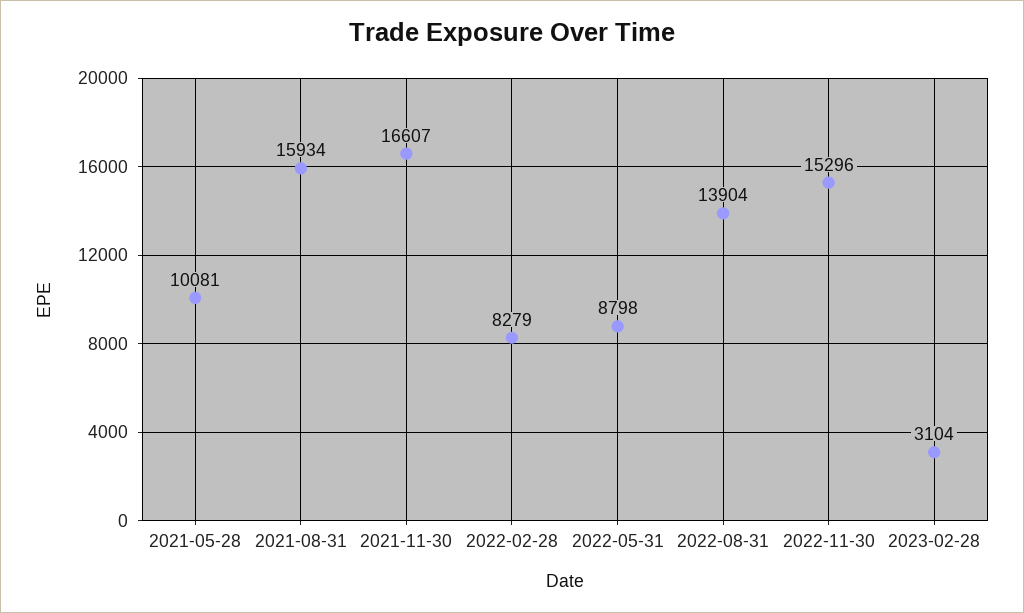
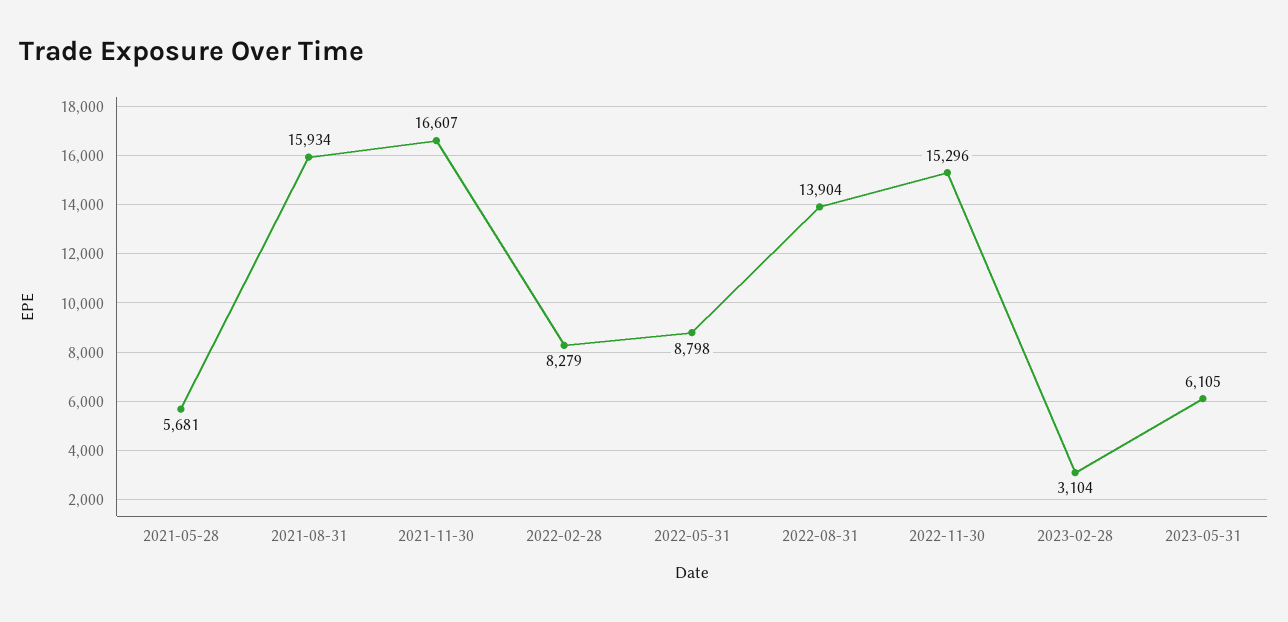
2021-05-28: 10081 -> 5681
2023-05-31: none -> 6105

